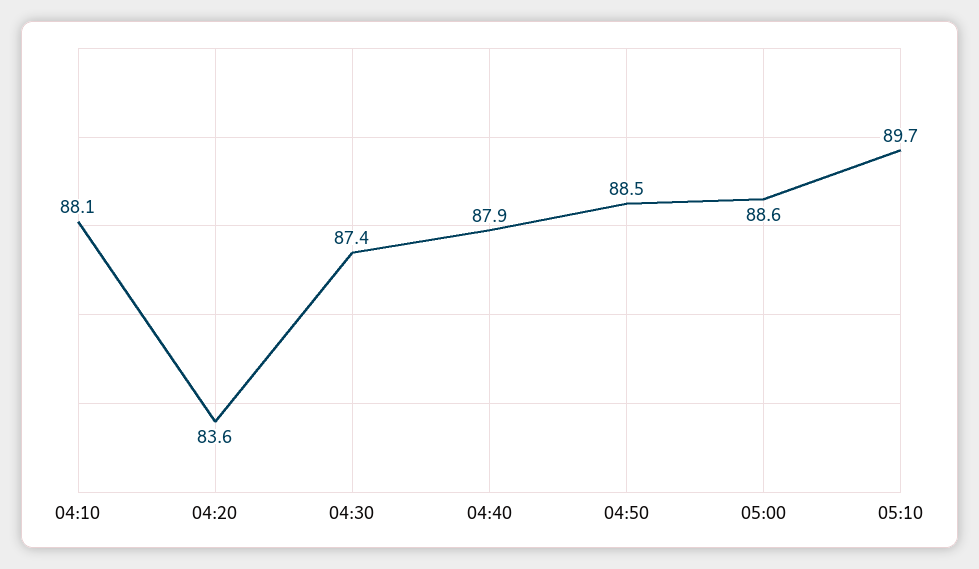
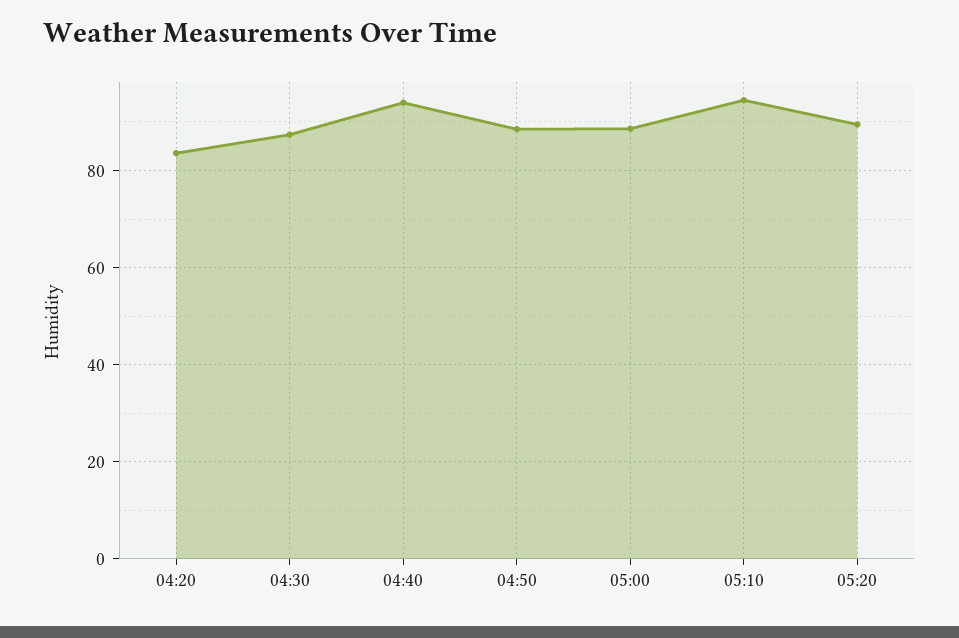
04:10: 88.1 -> none
04:40: 87.9 -> 94
05:10: 89.7 -> 94
05:20: none -> 90

